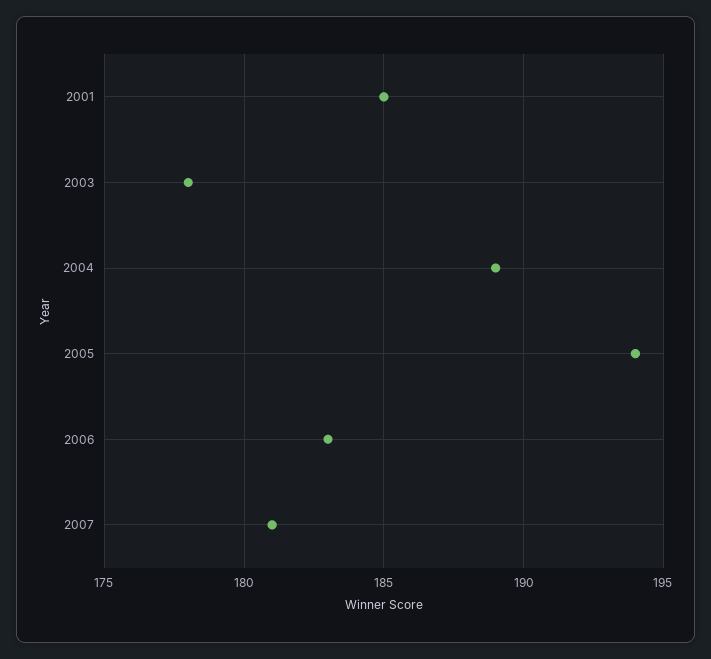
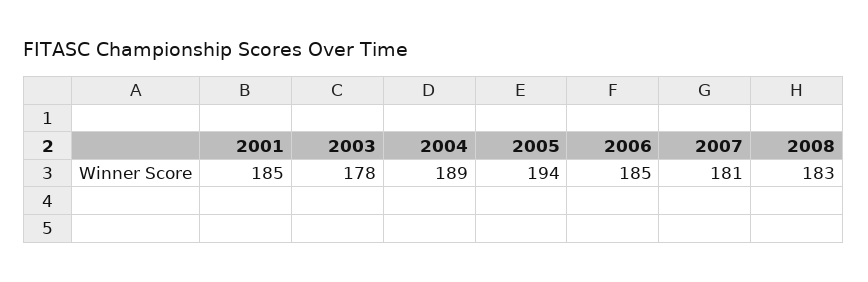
2006: 183 -> 185
2008: none -> 183

